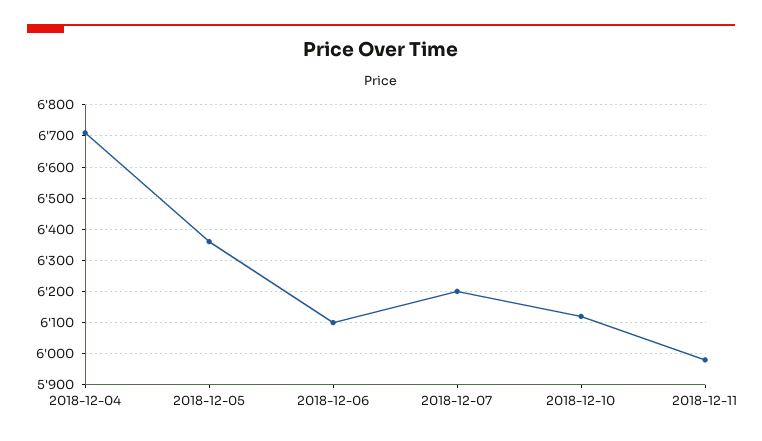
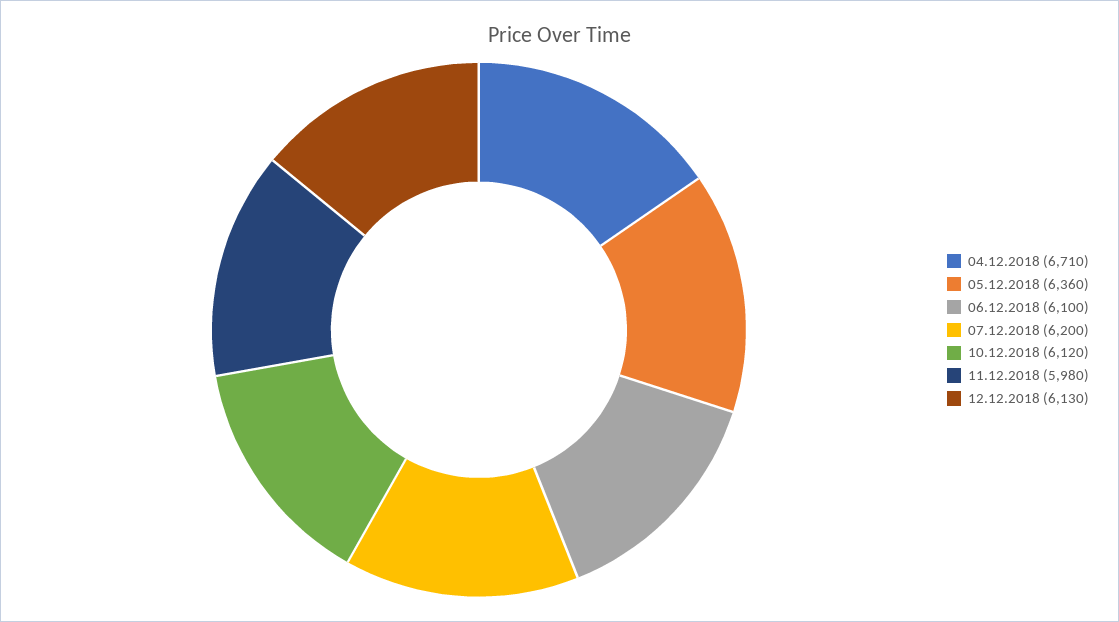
12.12.2018: none -> 6130

